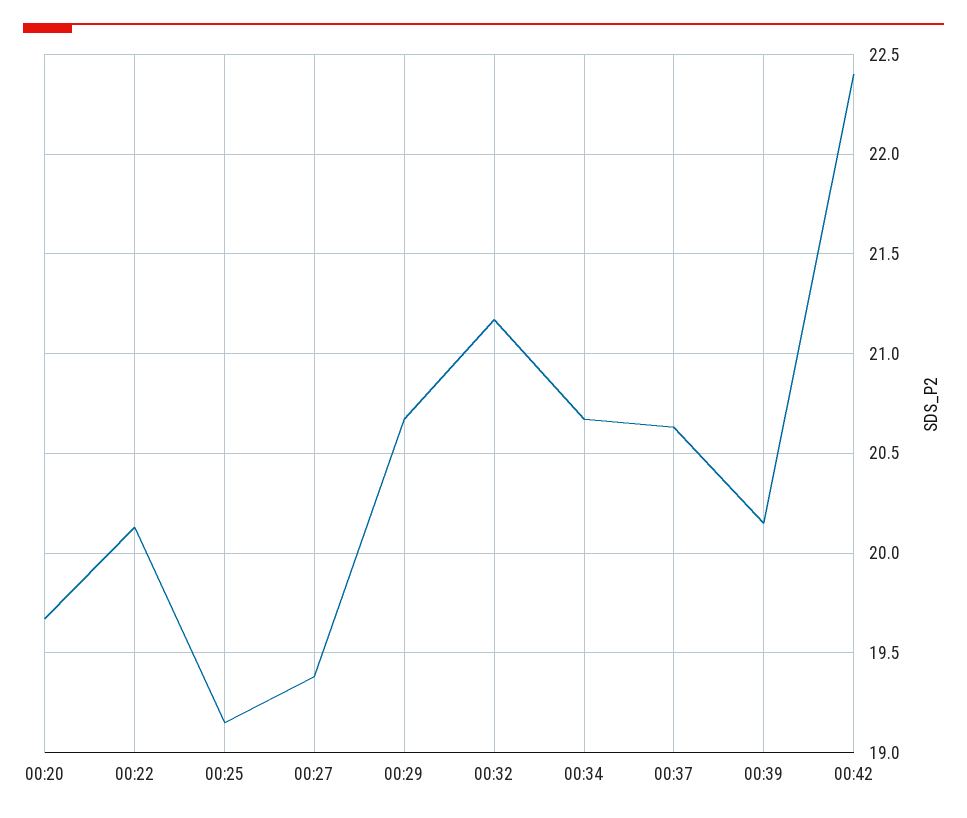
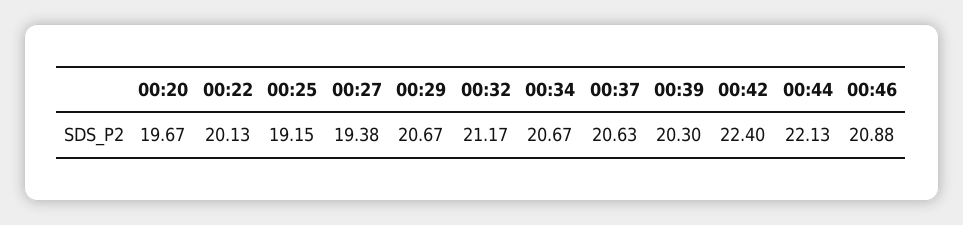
00:39: 20.15 -> 20.3
00:44: none -> 22.13
00:46: none -> 20.88

